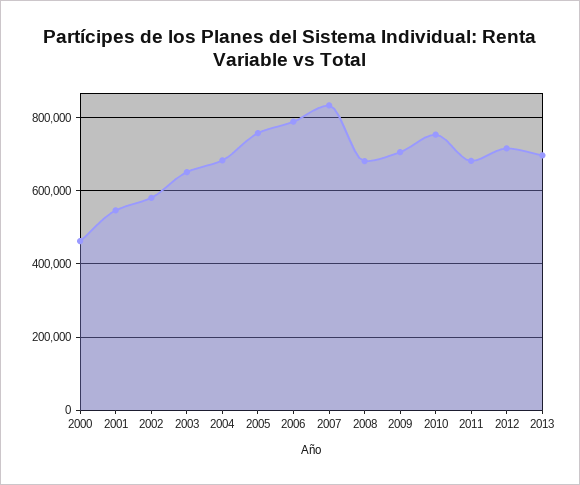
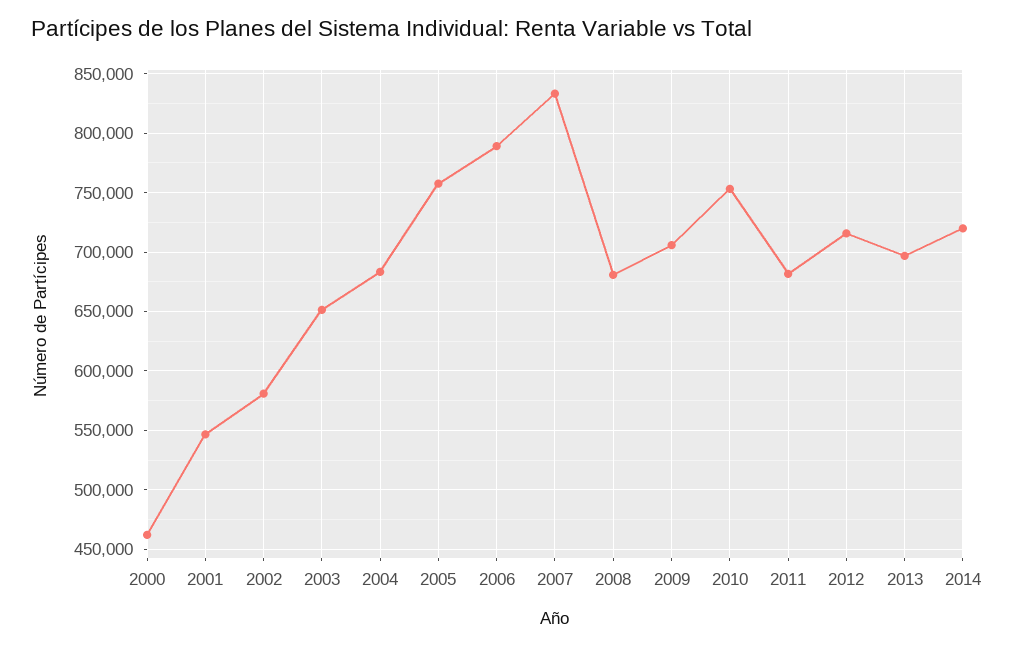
2014: none -> 720000

